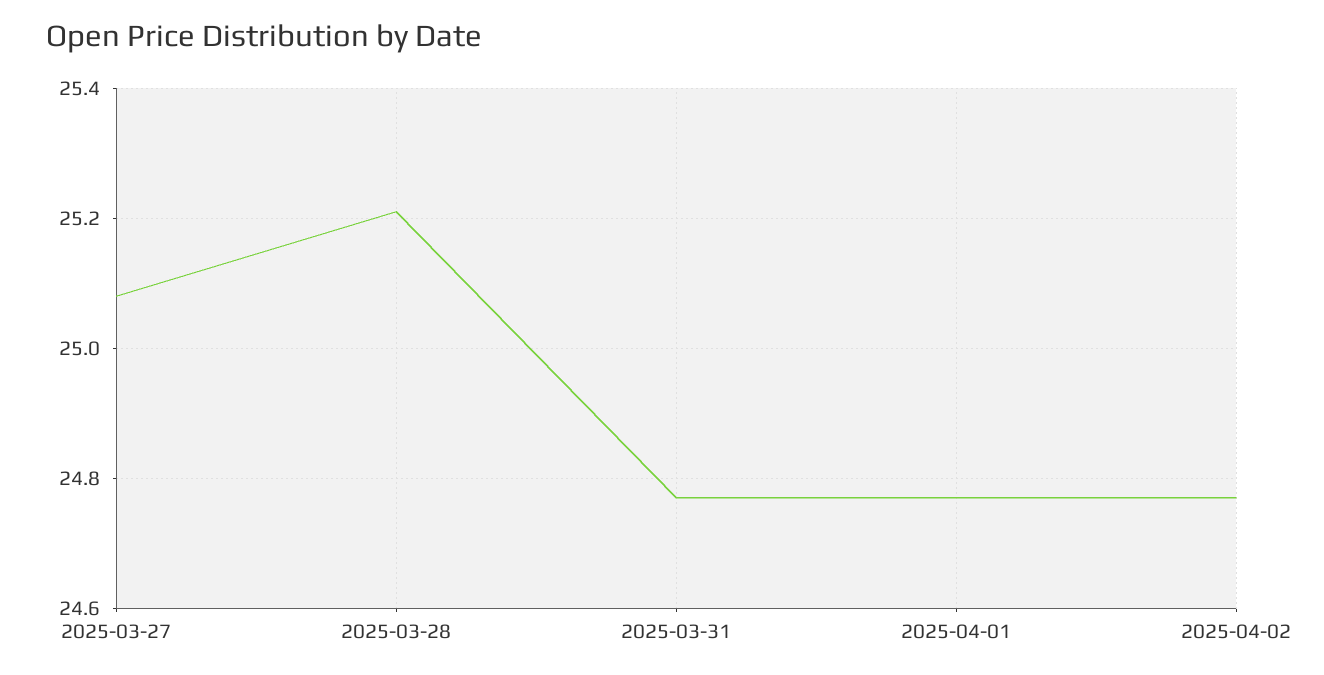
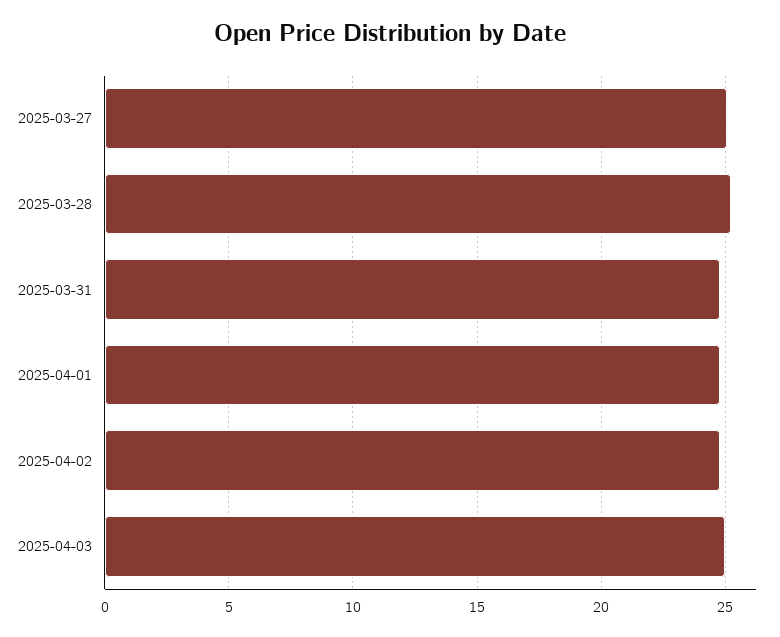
2025-04-03: none -> 25

